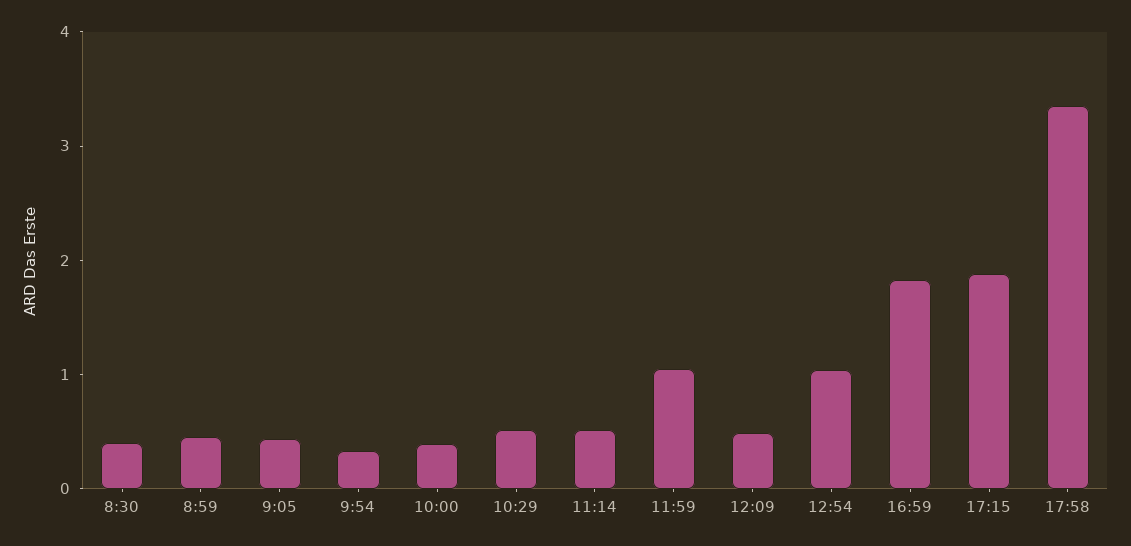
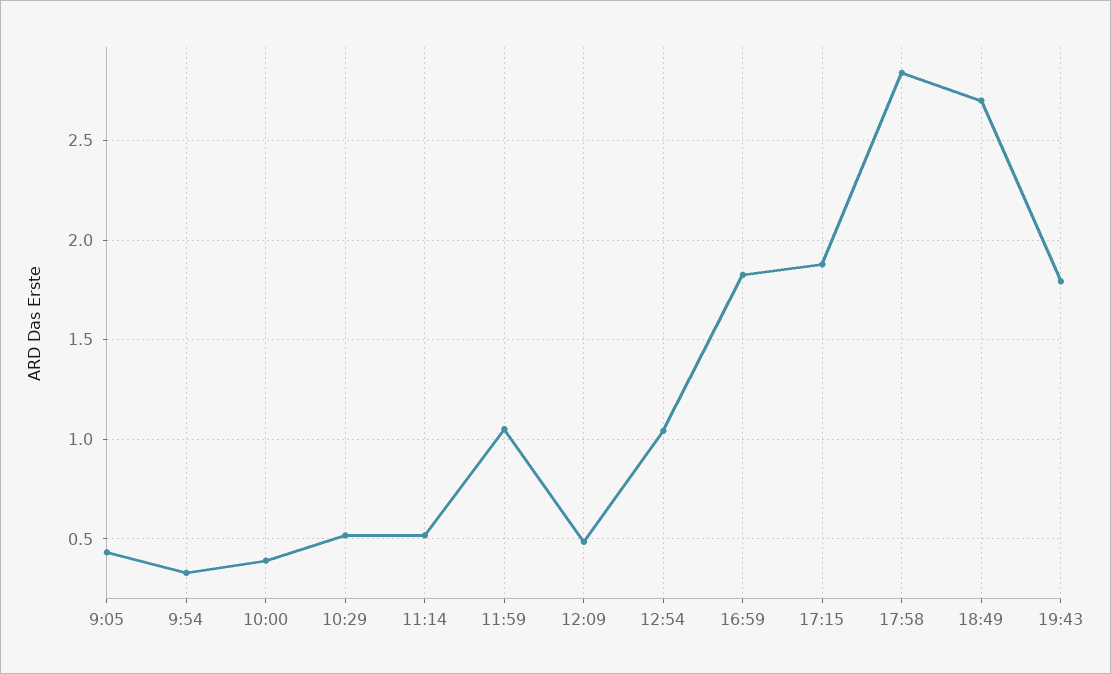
8:30: 0.4 -> none
8:59: 0.4 -> none
17:58: 3.4 -> 2.85
18:49: none -> 2.7
19:43: none -> 1.8

